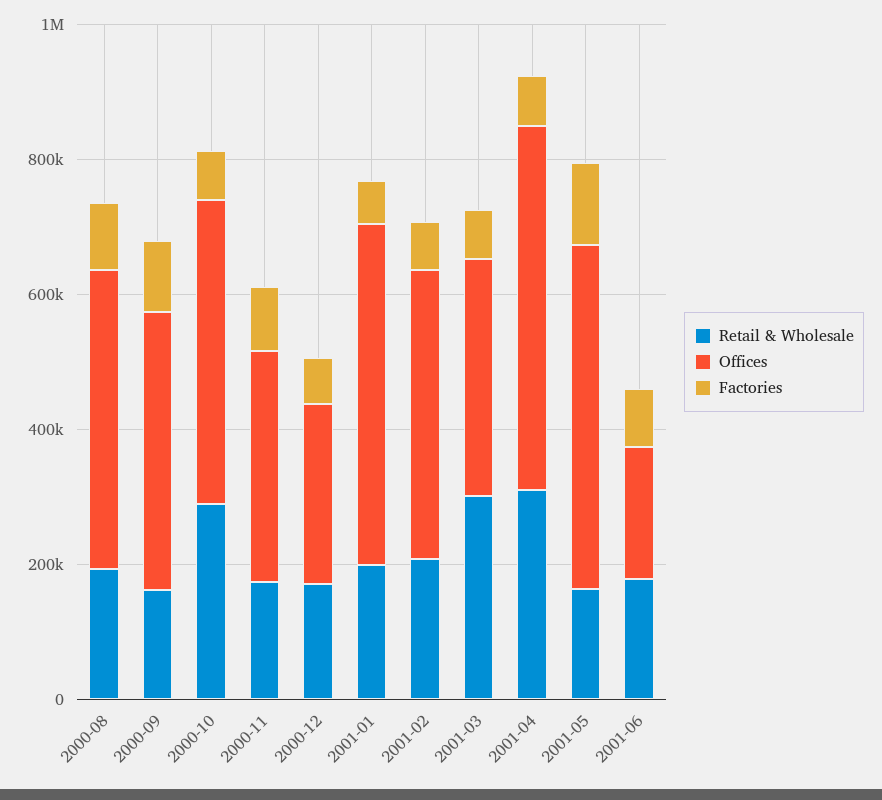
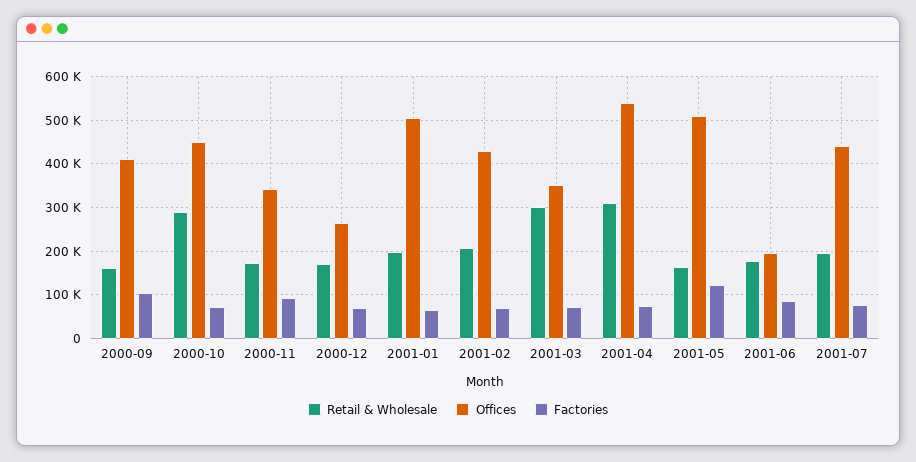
Retail & Wholesale, 2000-08: 200000 -> none
Offices, 2000-08: 450000 -> none
Factories, 2000-08: 100000 -> none
Retail & Wholesale, 2001-07: none -> 200000
Offices, 2001-07: none -> 440000
Factories, 2001-07: none -> 80000

